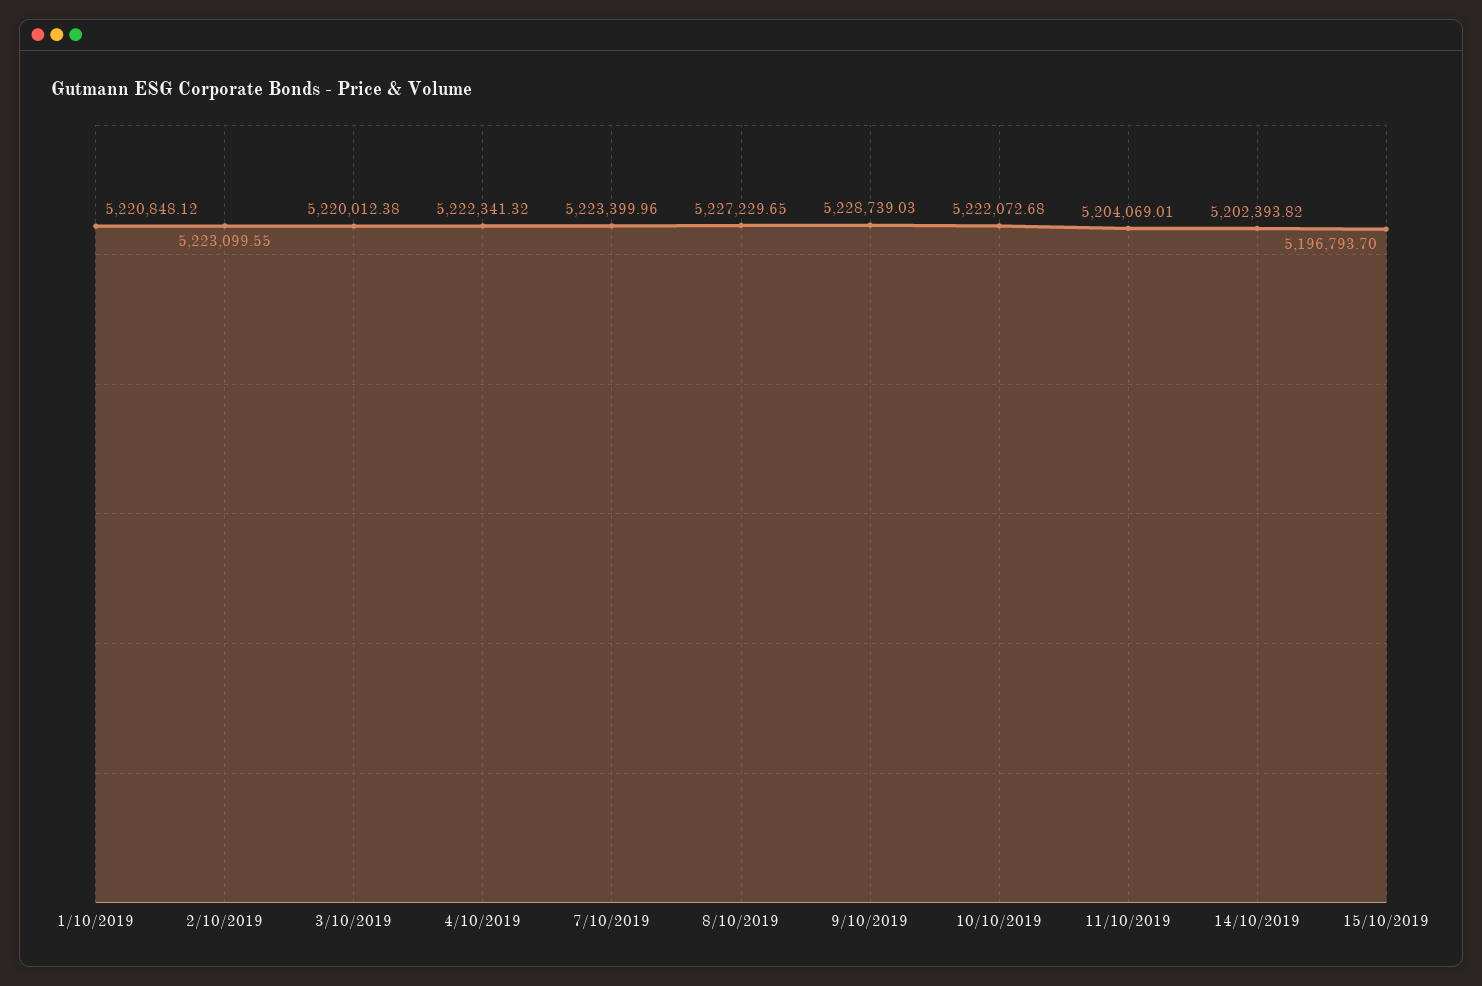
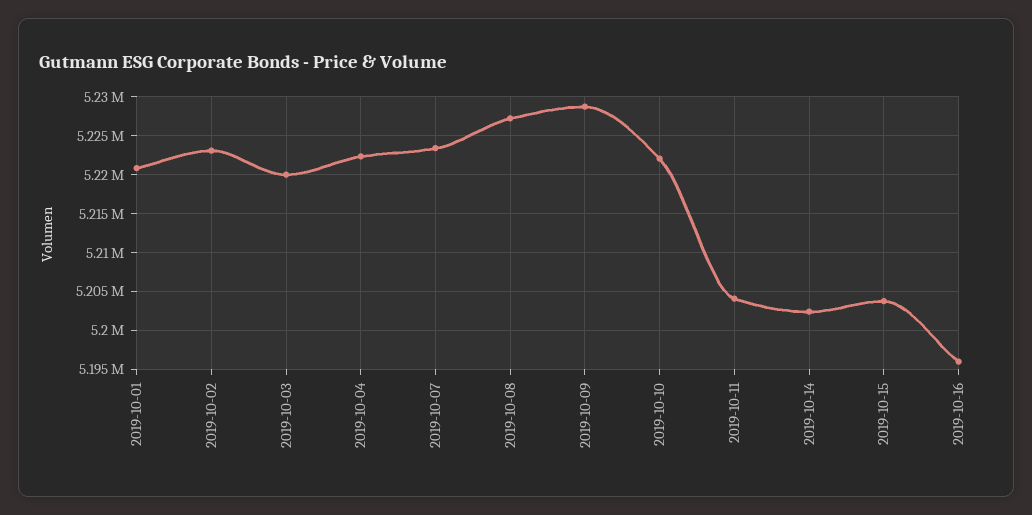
15/10/2019: 5196793.7 -> 5204000
2019-10-16: none -> 5196000

